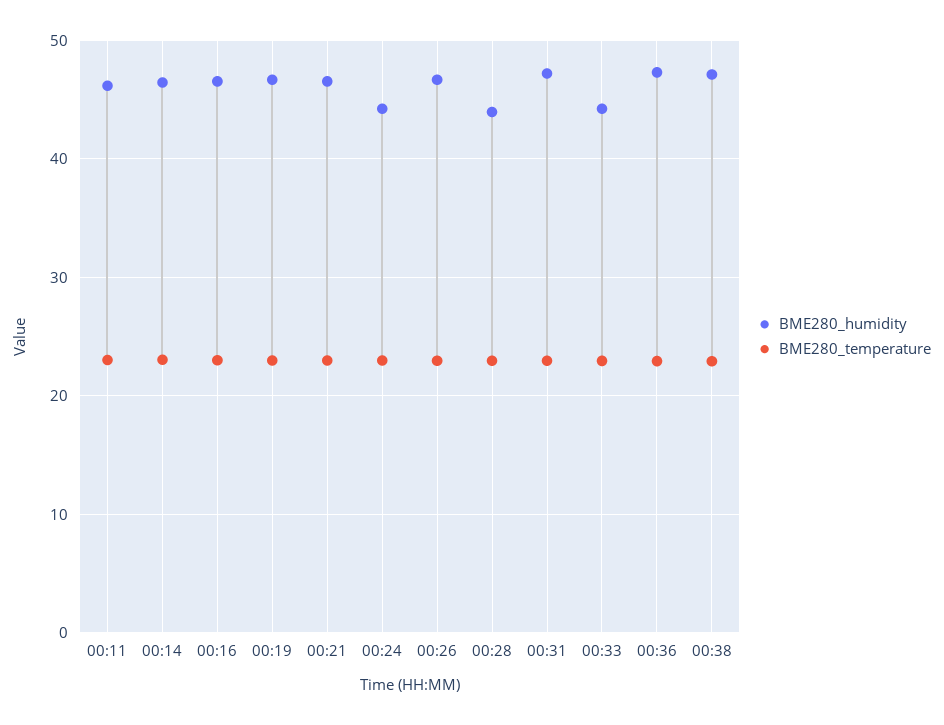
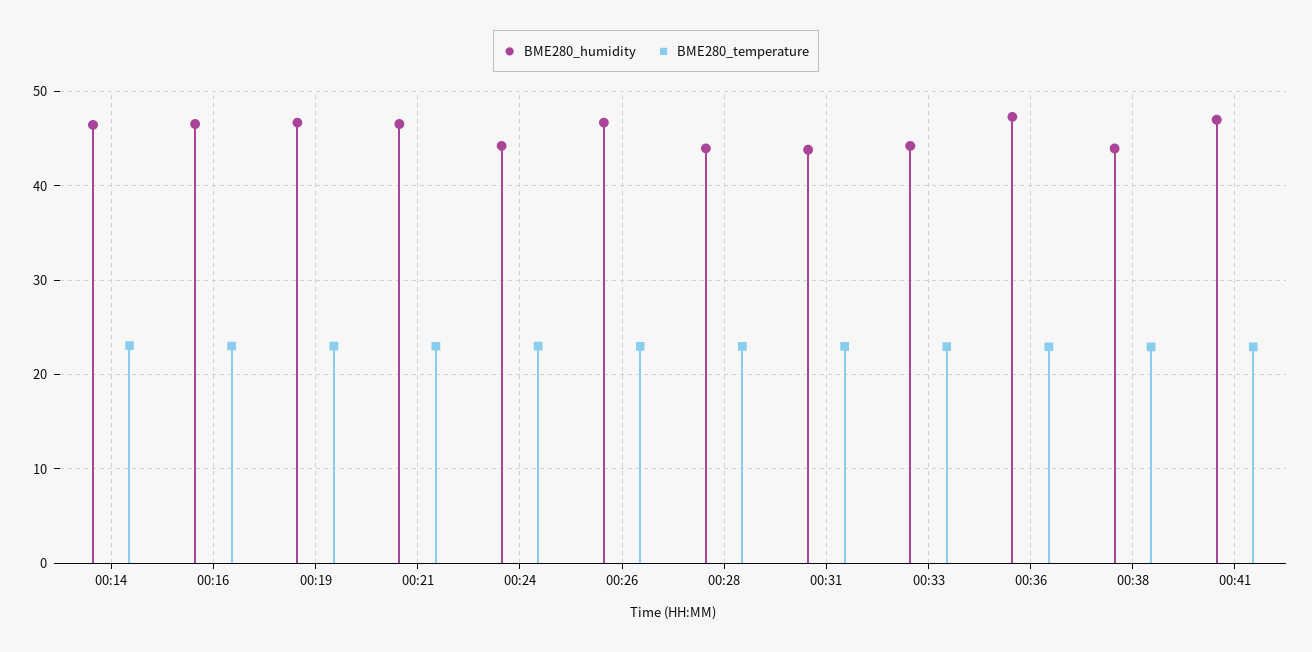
BME280_humidity, 00:11: 46 -> none
BME280_temperature, 00:11: 23 -> none
BME280_humidity, 00:31: 47 -> 44
BME280_humidity, 00:38: 47 -> 44
BME280_humidity, 00:41: none -> 47
BME280_temperature, 00:41: none -> 23

